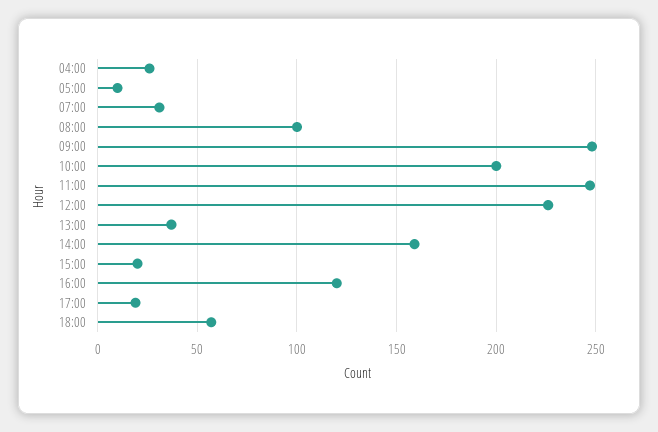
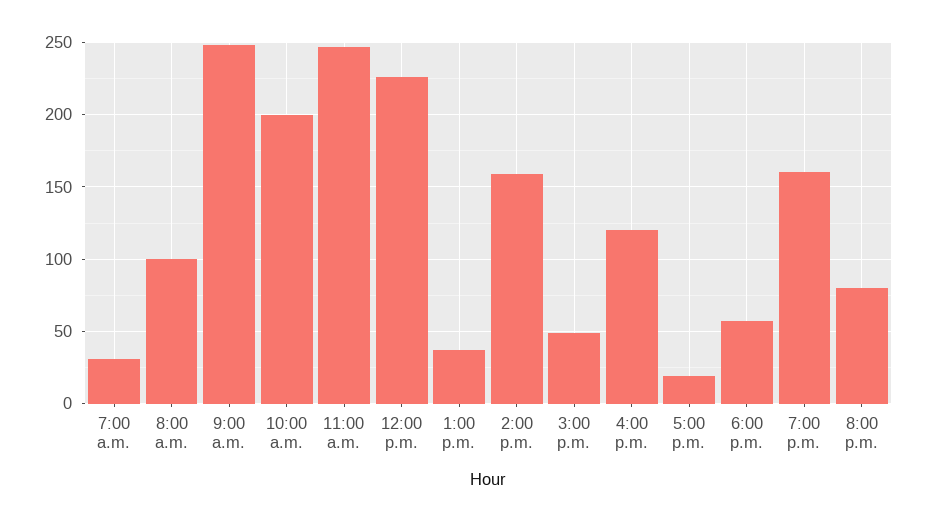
04:00: 25 -> none
05:00: 10 -> none
15:00: 20 -> 50
7:00 p.m.: none -> 160
8:00 p.m.: none -> 80

